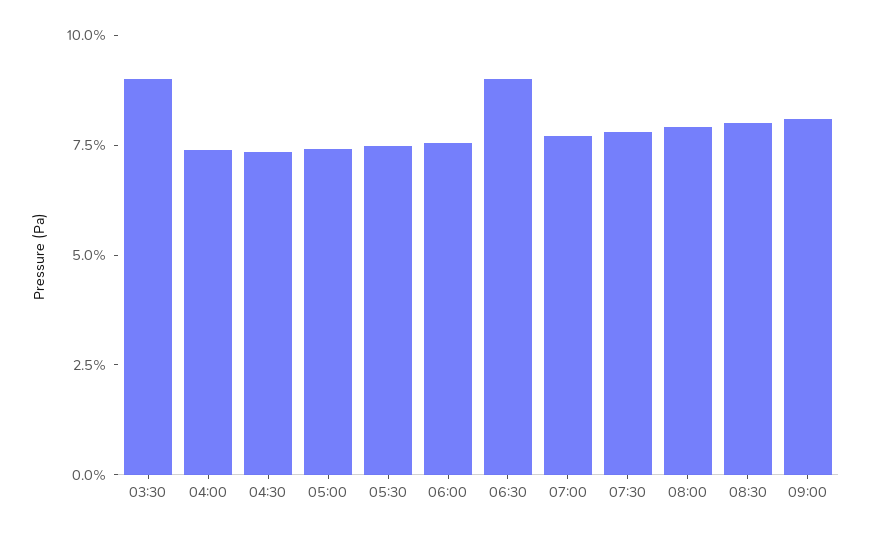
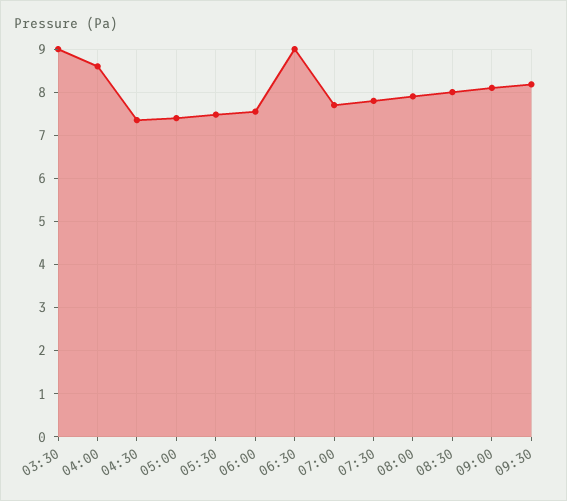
04:00: 7.5 -> 8.6
09:30: none -> 8.2

